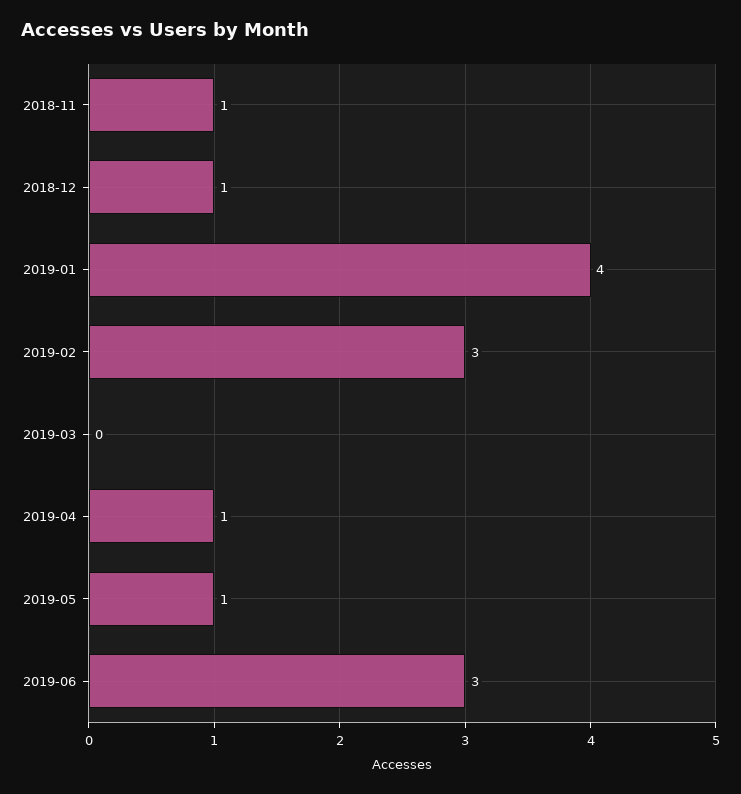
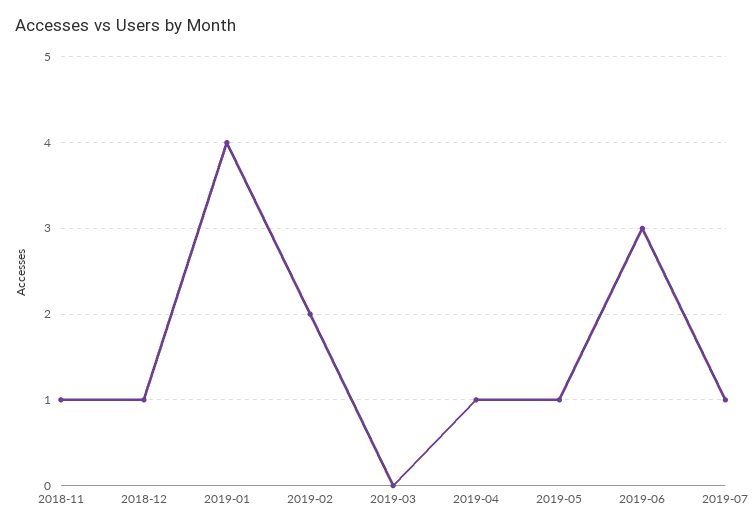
2019-02: 3 -> 2
2019-07: none -> 1

